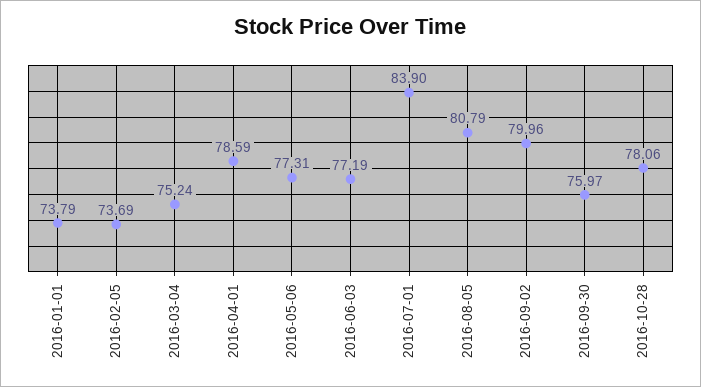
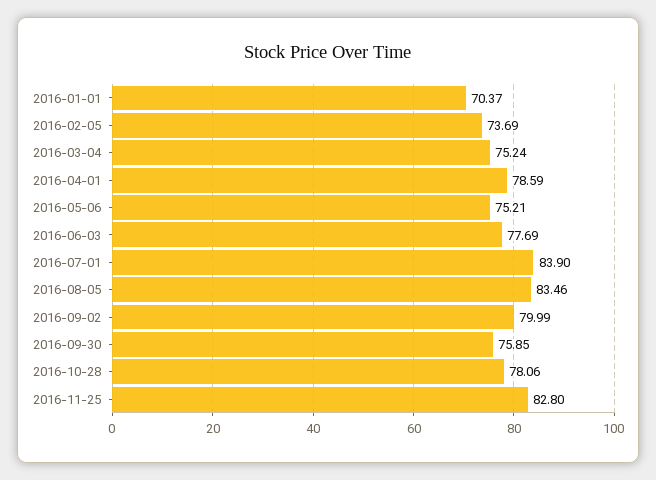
2016-01-01: 73.79 -> 70.37
2016-05-06: 77.31 -> 75.21
2016-06-03: 77.19 -> 77.69
2016-08-05: 80.79 -> 83.46
2016-09-02: 79.96 -> 79.99
2016-09-30: 75.97 -> 75.85
2016-11-25: none -> 82.8

